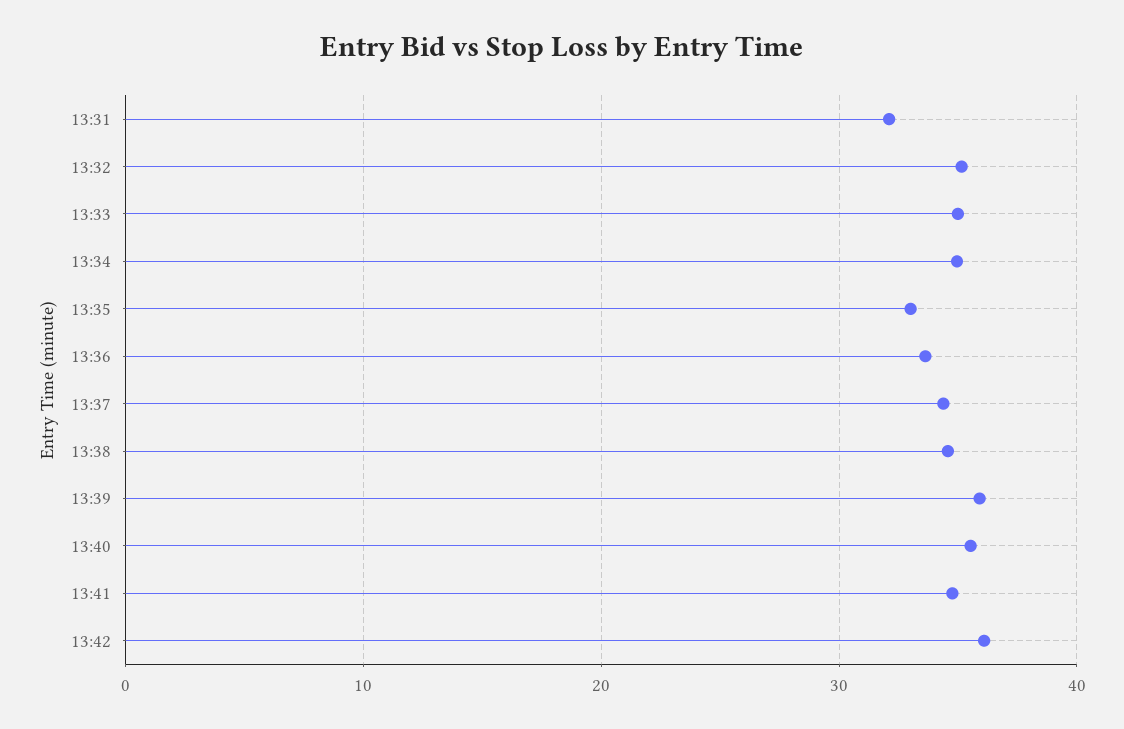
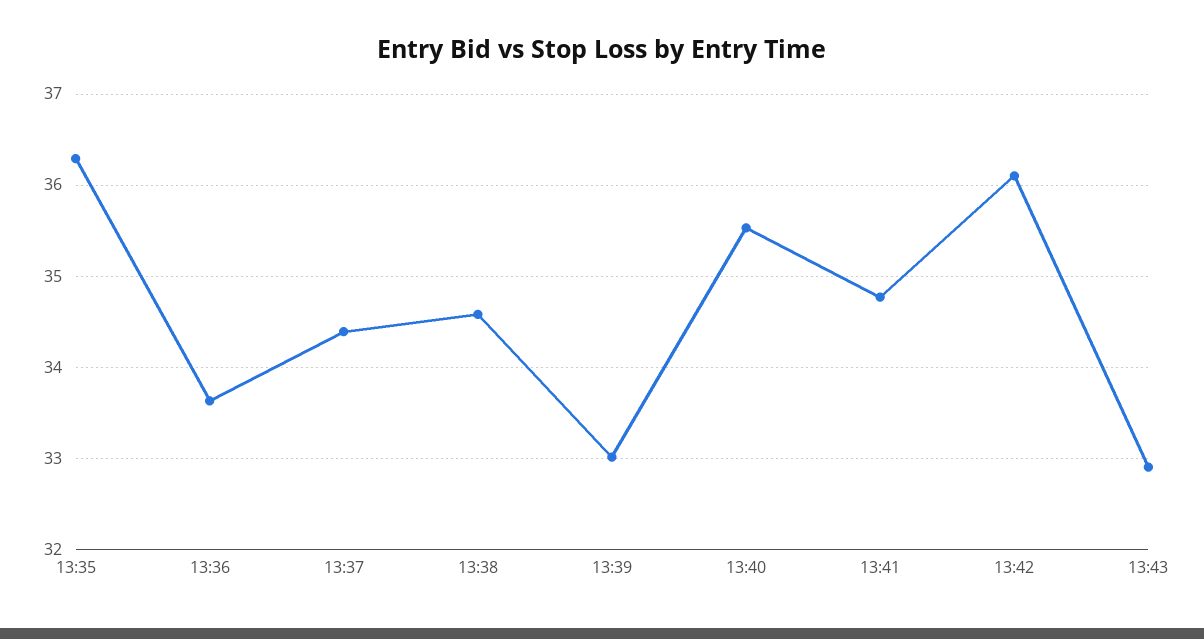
13:31: 32 -> none
13:32: 35 -> none
13:33: 35 -> none
13:34: 35 -> none
13:35: 33 -> 36.3
13:39: 36 -> 33
13:43: none -> 32.9

